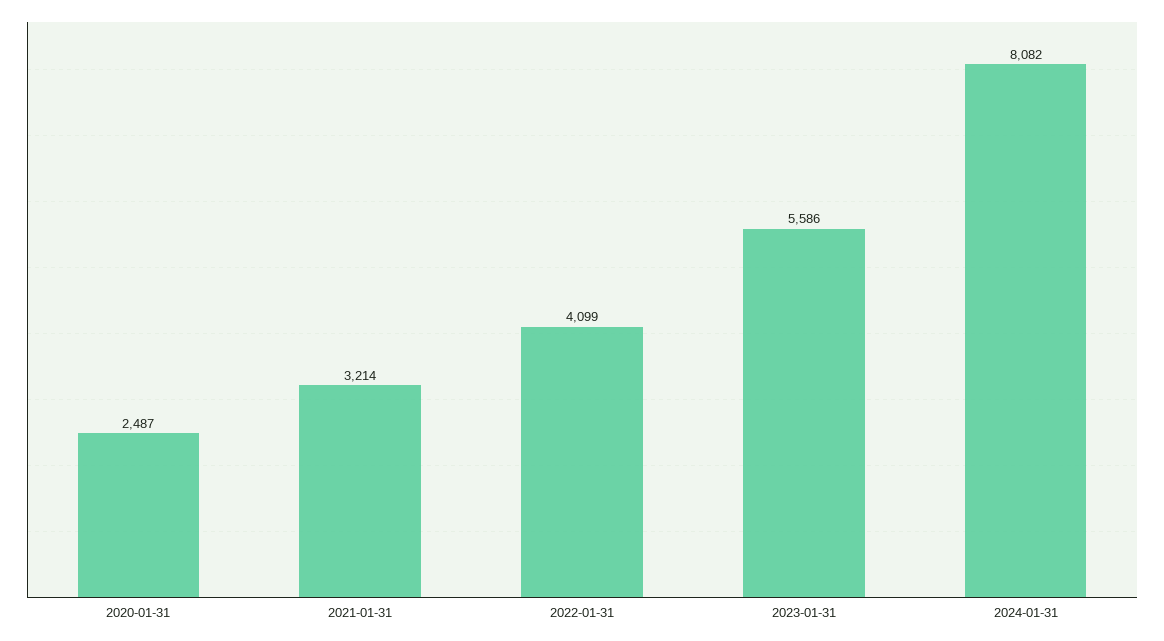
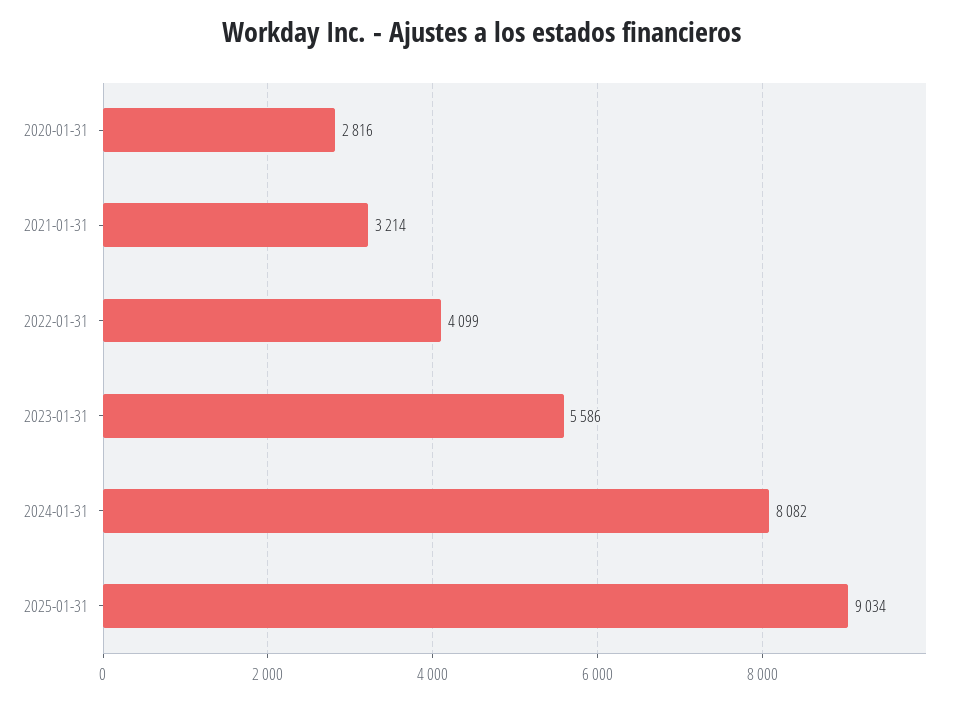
2020-01-31: 2487 -> 2816
2025-01-31: none -> 9034

